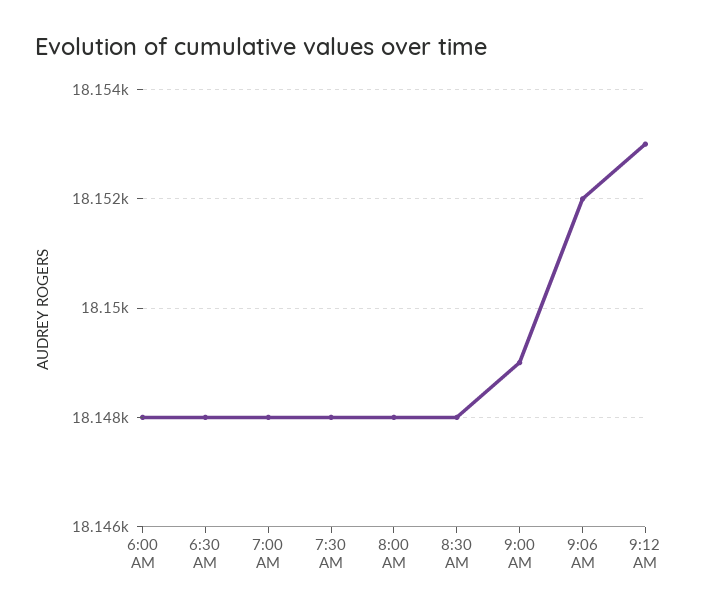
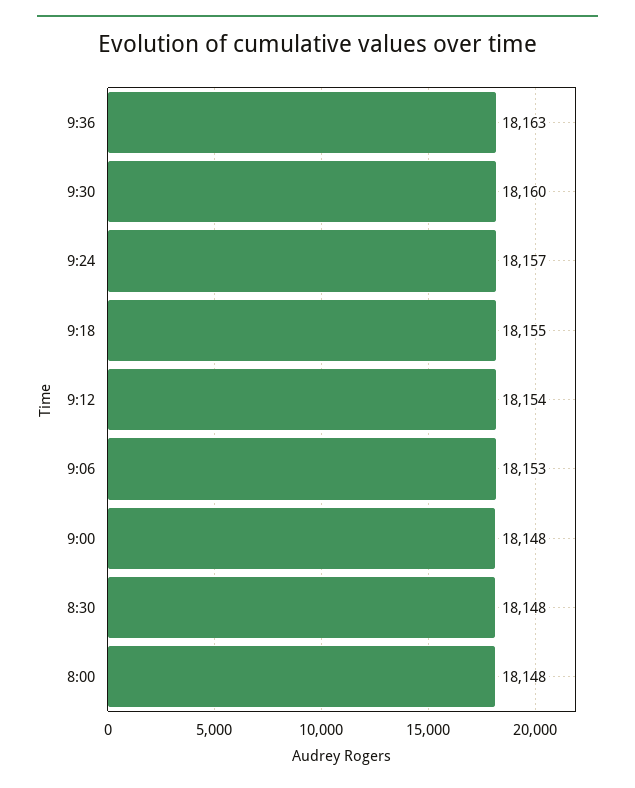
6:00 AM: 18148 -> none
6:30 AM: 18148 -> none
7:00 AM: 18148 -> none
7:30 AM: 18148 -> none
9:00 AM: 18149 -> 18148
9:06 AM: 18152 -> 18153
9:12 AM: 18153 -> 18154
9:36: none -> 18163
9:30: none -> 18160
9:24: none -> 18157
9:18: none -> 18155

